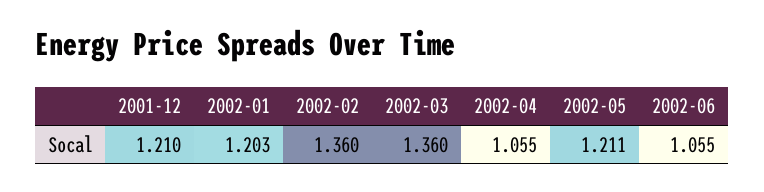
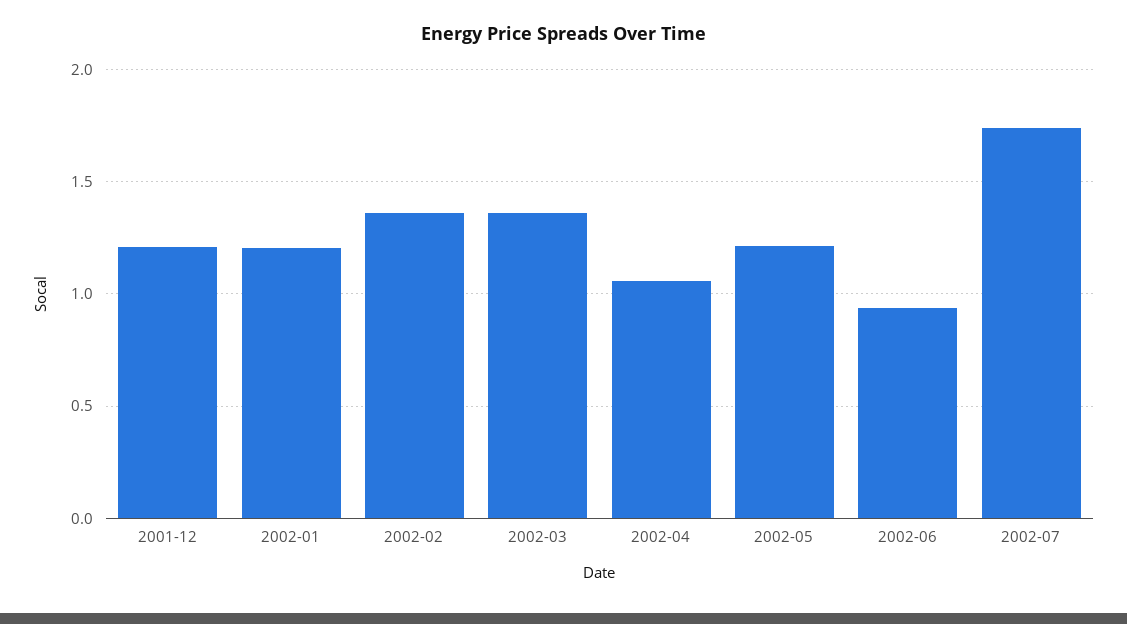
2002-06: 1.055 -> 0.95
2002-07: none -> 1.75

